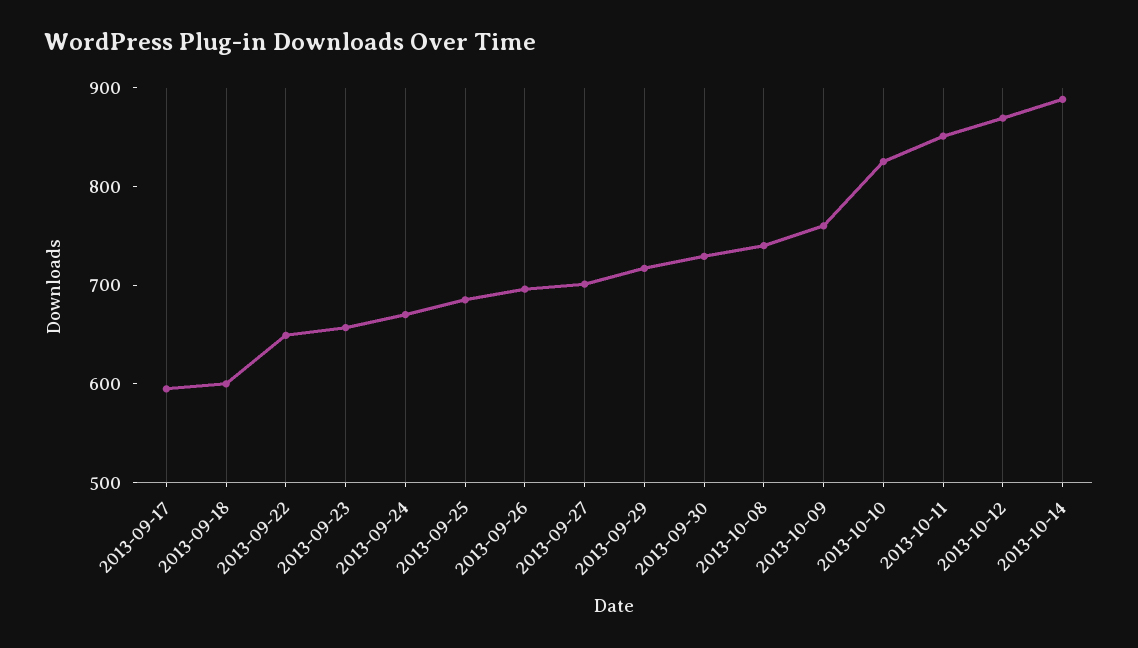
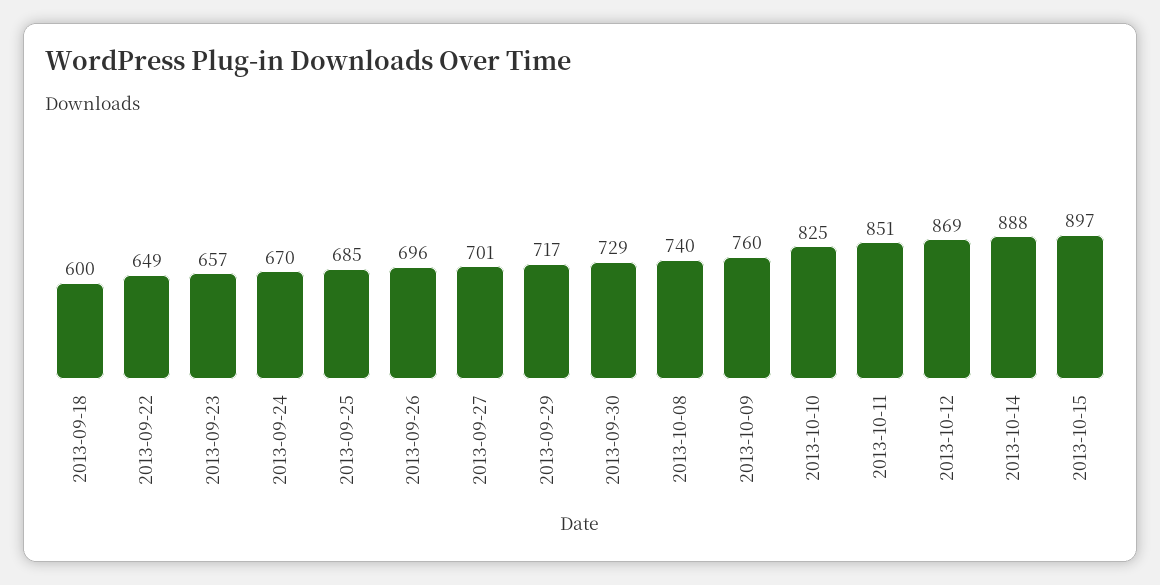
2013-09-17: 600 -> none
2013-10-15: none -> 897

